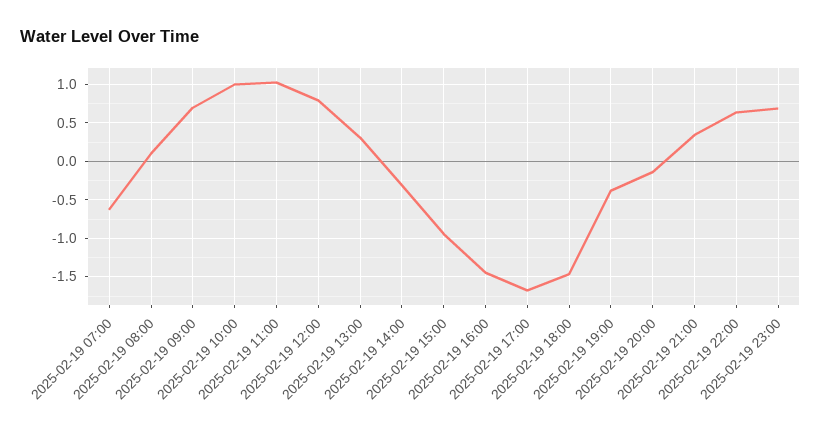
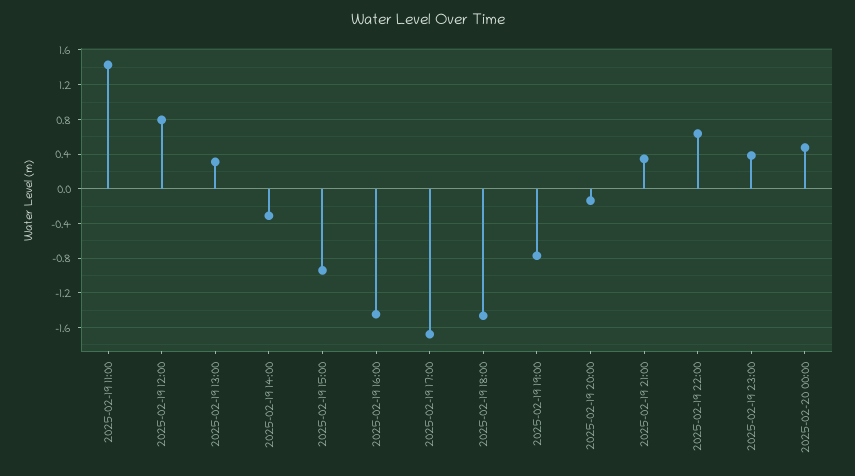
2025-02-19 07:00: -0.6 -> none
2025-02-19 08:00: 0.1 -> none
2025-02-19 09:00: 0.7 -> none
2025-02-19 10:00: 1 -> none
2025-02-19 11:00: 1 -> 1.4
2025-02-19 19:00: -0.4 -> -0.8
2025-02-19 23:00: 0.7 -> 0.4
2025-02-20 00:00: none -> 0.5

